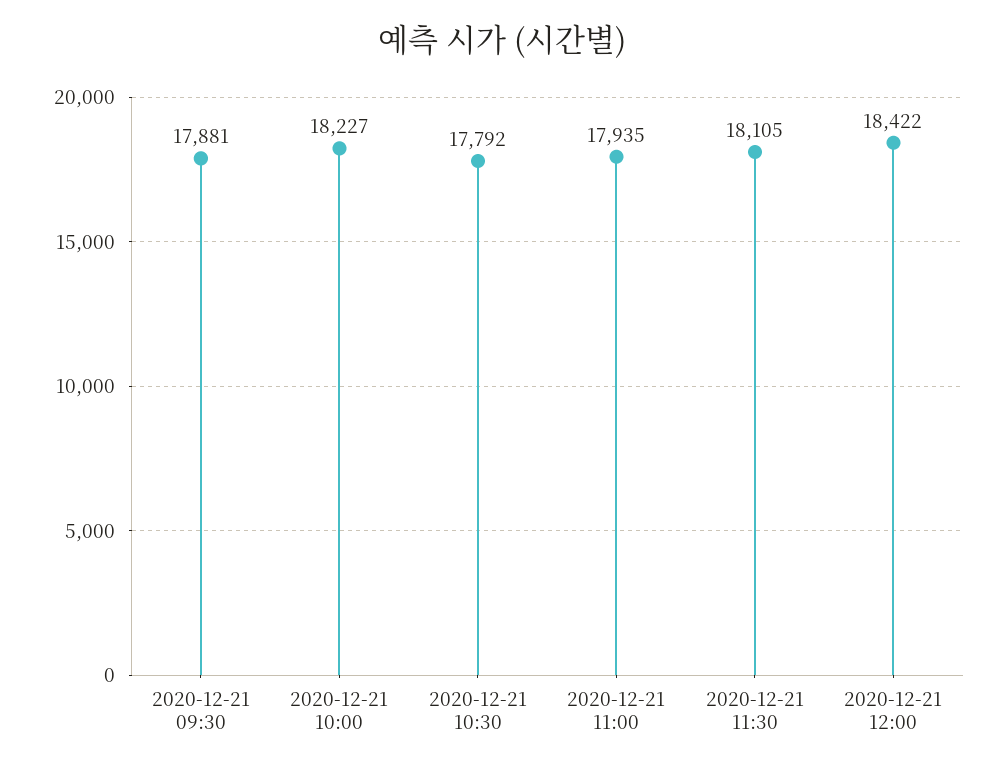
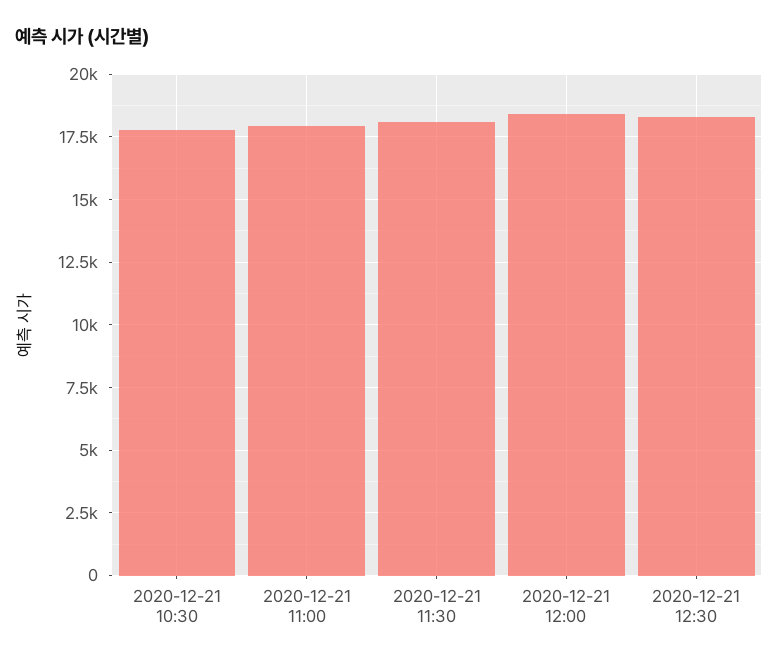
2020-12-21 09:30: 17881 -> none
2020-12-21 10:00: 18227 -> none
2020-12-21 12:30: none -> 18250

